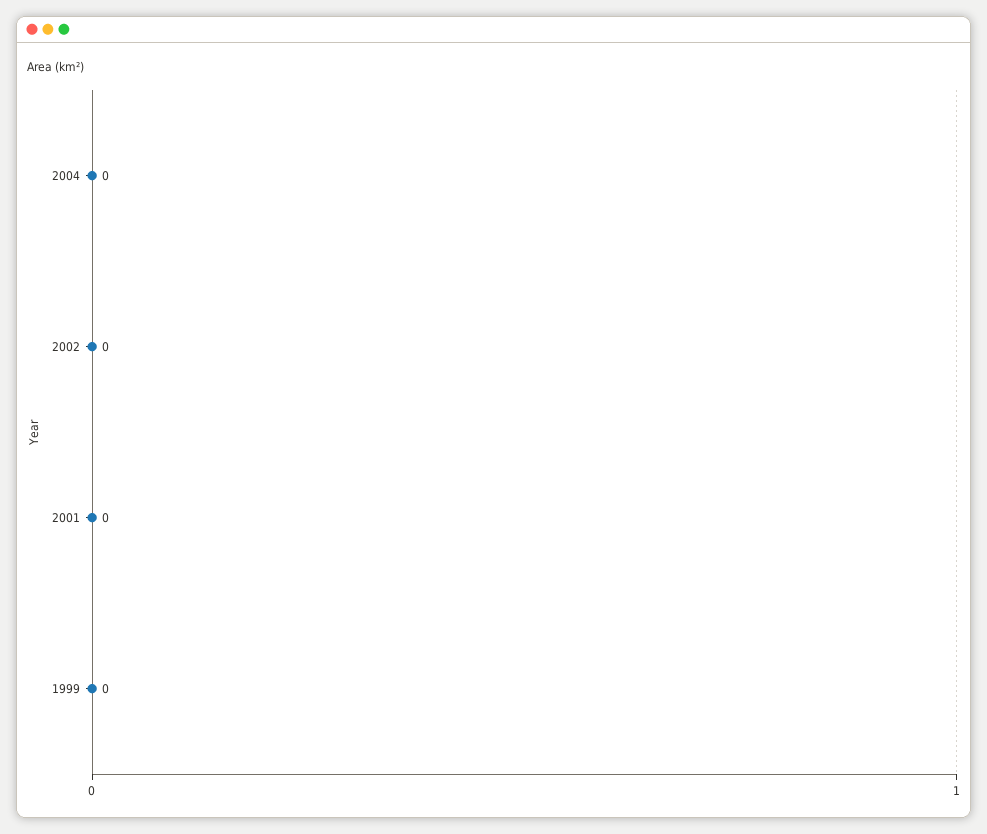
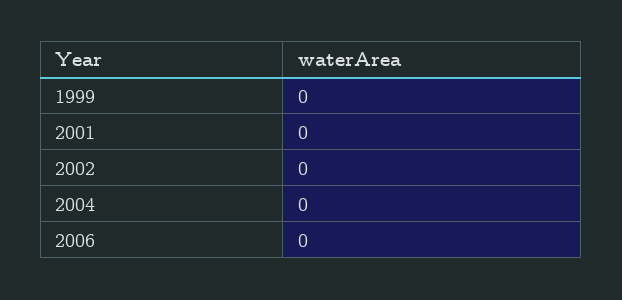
2006: none -> 0

